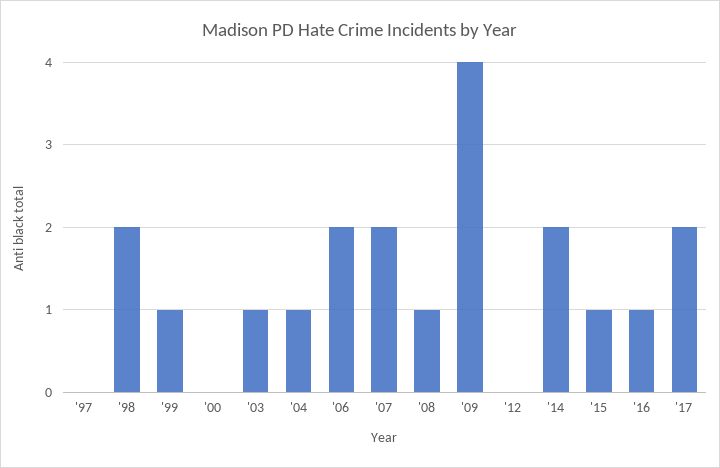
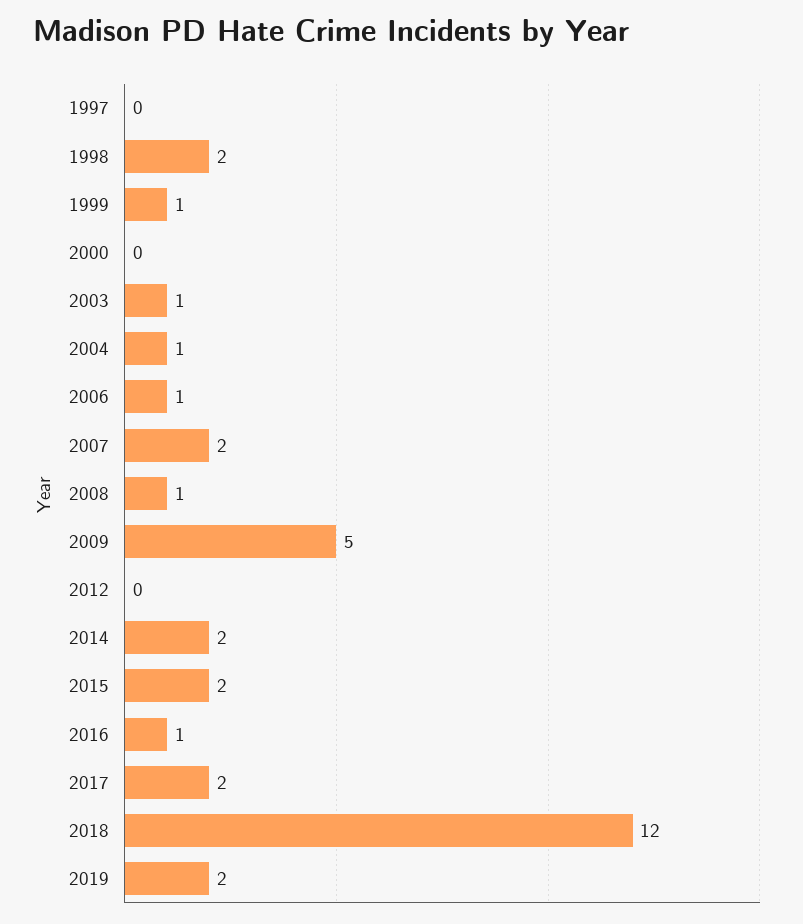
'06: 2 -> 1
'09: 4 -> 5
'15: 1 -> 2
2018: none -> 12
2019: none -> 2

